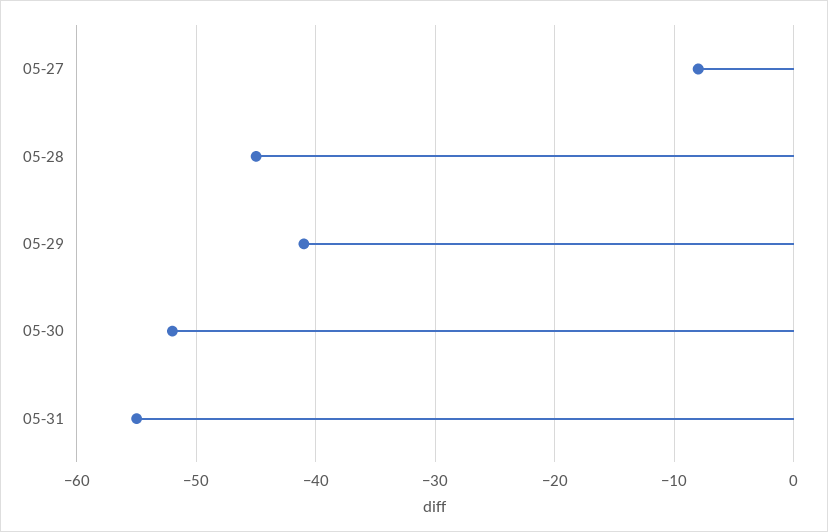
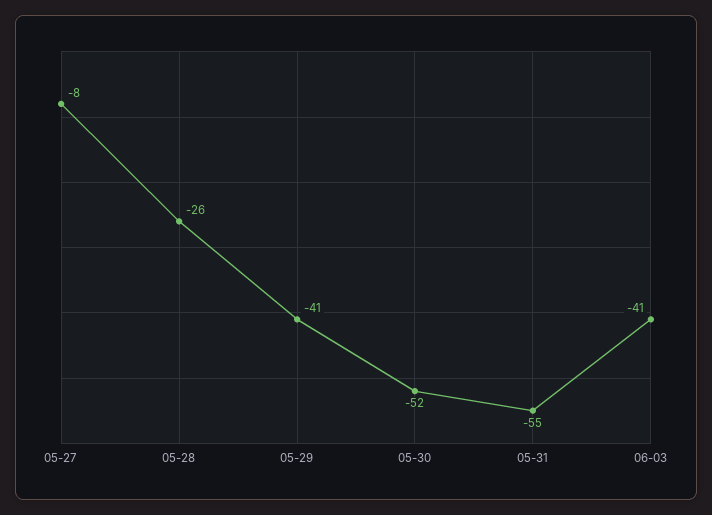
05-28: -45 -> -26
06-03: none -> -41

